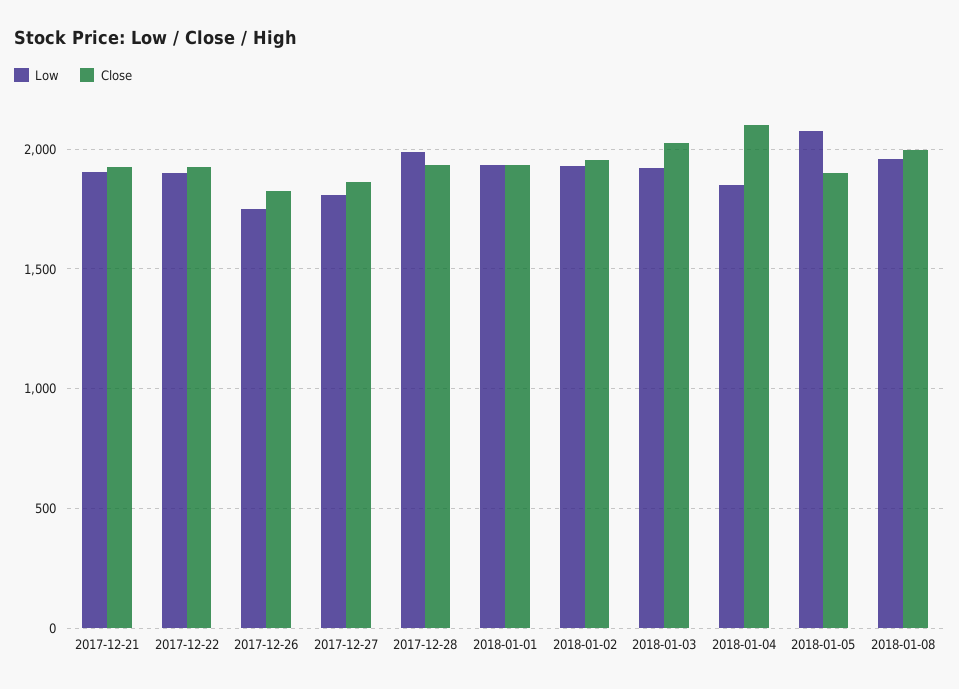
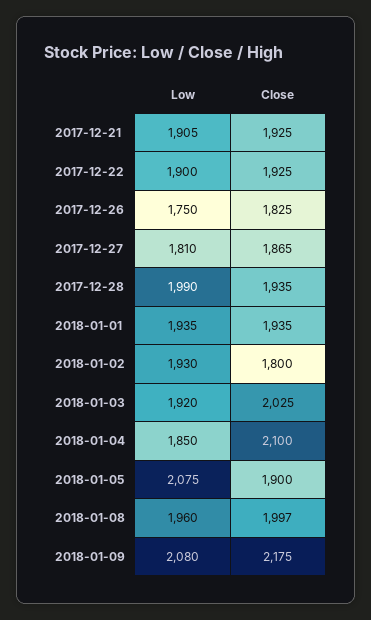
Close, 2018-01-02: 1950 -> 1800
Low, 2018-01-09: none -> 2080
Close, 2018-01-09: none -> 2175

